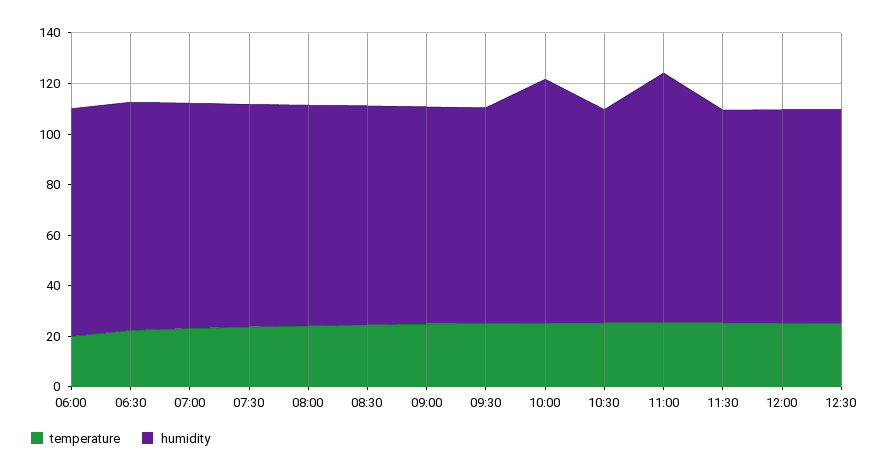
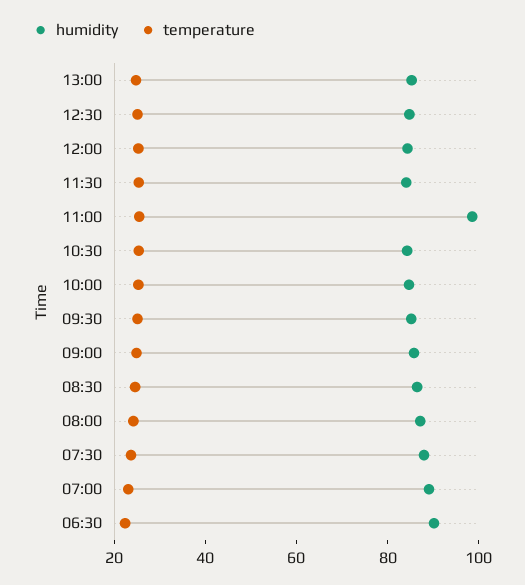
temperature, 06:00: 20 -> none
humidity, 06:00: 90 -> none
humidity, 10:00: 95 -> 85
humidity, 13:00: none -> 85
temperature, 13:00: none -> 25

